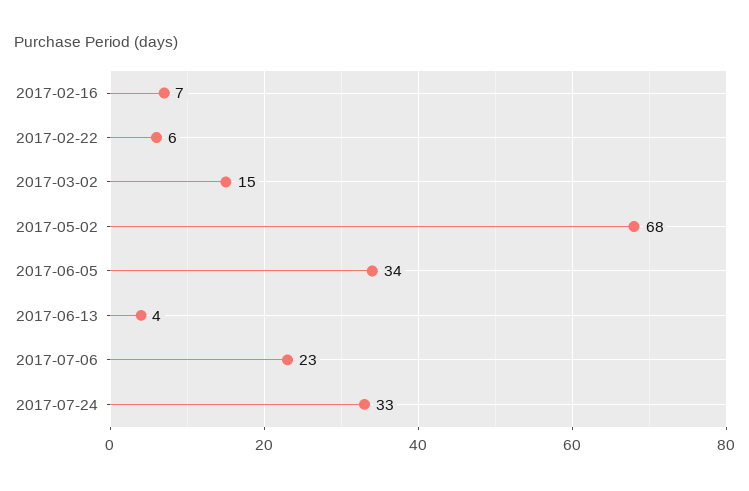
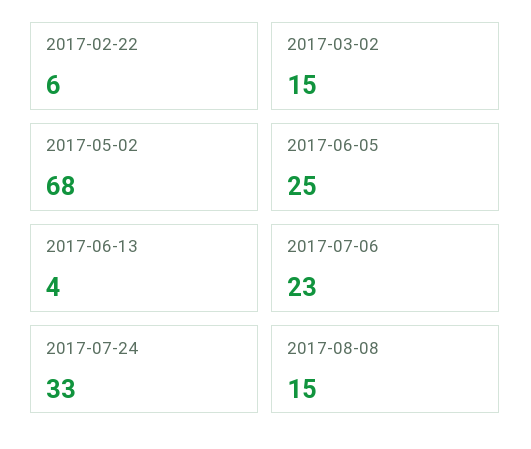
2017-02-16: 7 -> none
2017-06-05: 34 -> 25
2017-08-08: none -> 15

